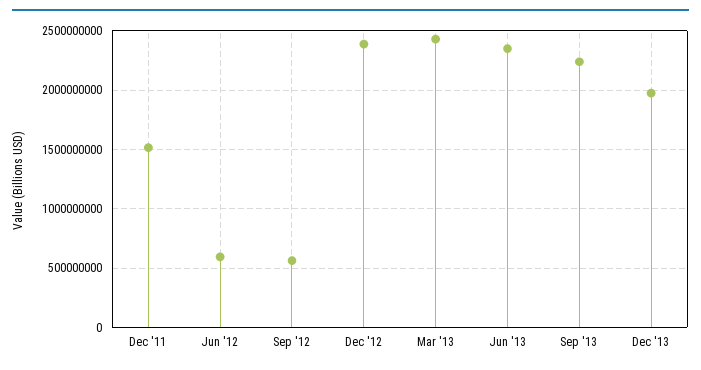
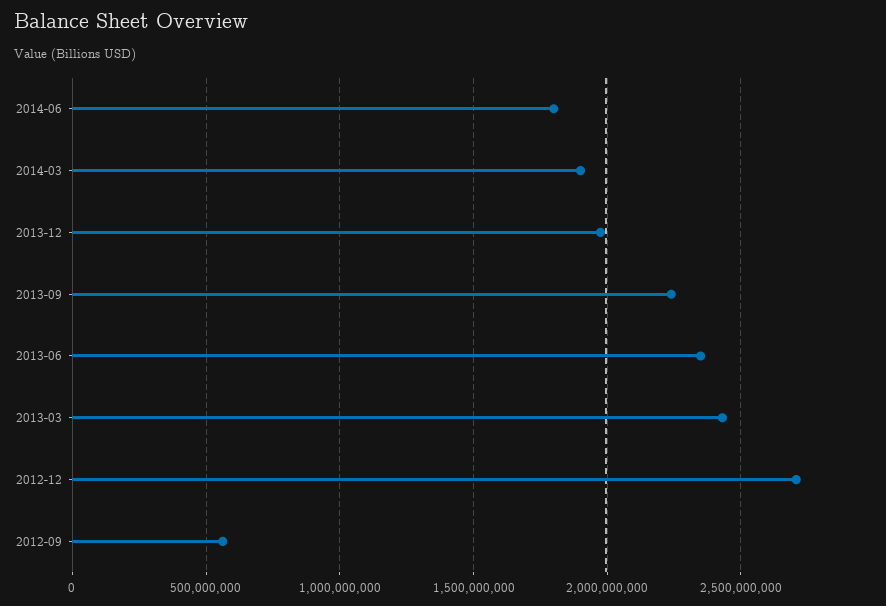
Dec '11: 1500000000 -> none
Jun '12: 600000000 -> none
Dec '12: 2400000000 -> 2700000000
2014-06: none -> 1800000000
2014-03: none -> 1900000000

